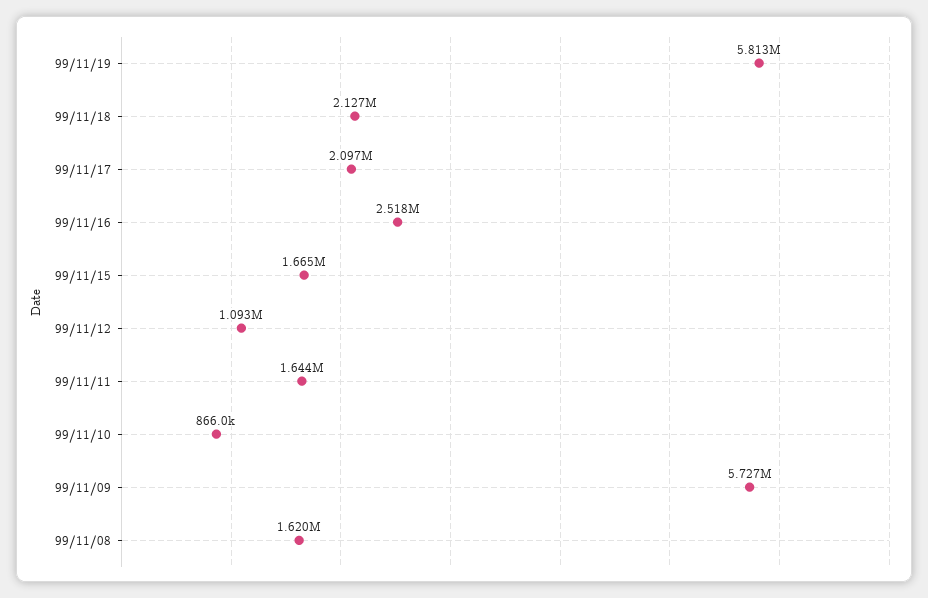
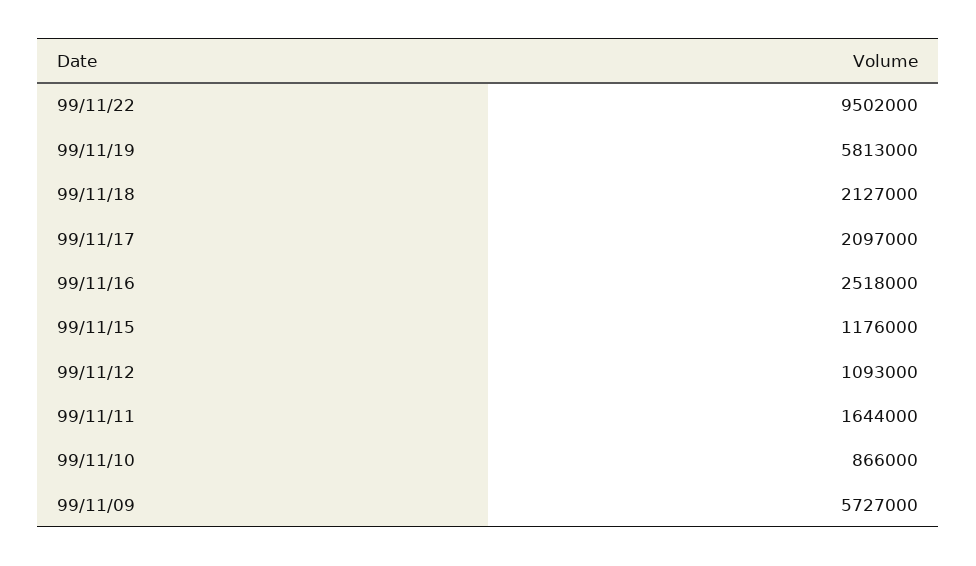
99/11/15: 1665000 -> 1176000
99/11/08: 1620000 -> none
99/11/22: none -> 9502000

